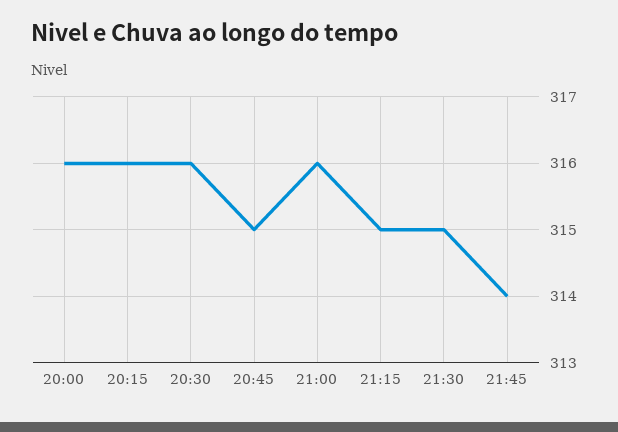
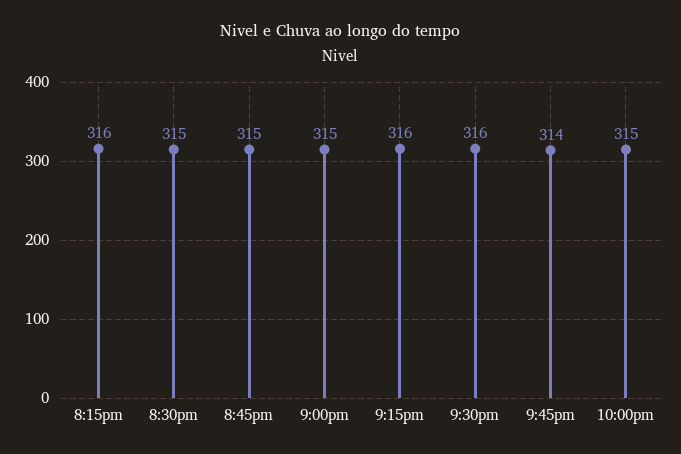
20:00: 316 -> none
20:30: 316 -> 315
21:00: 316 -> 315
21:15: 315 -> 316
21:30: 315 -> 316
10:00pm: none -> 315

